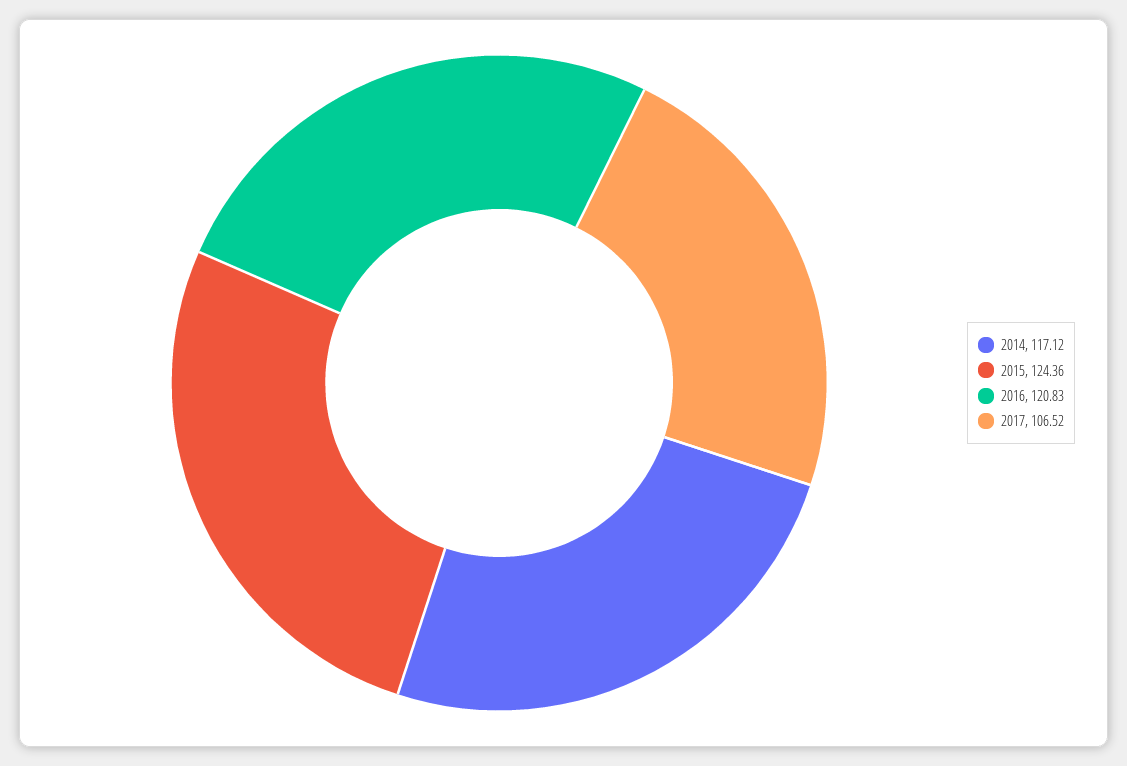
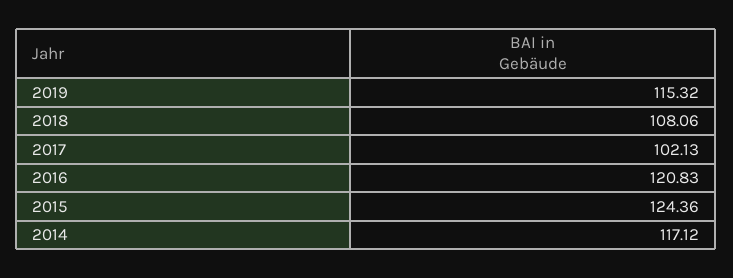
2017: 106.52 -> 102.13
2019: none -> 115.32
2018: none -> 108.06

